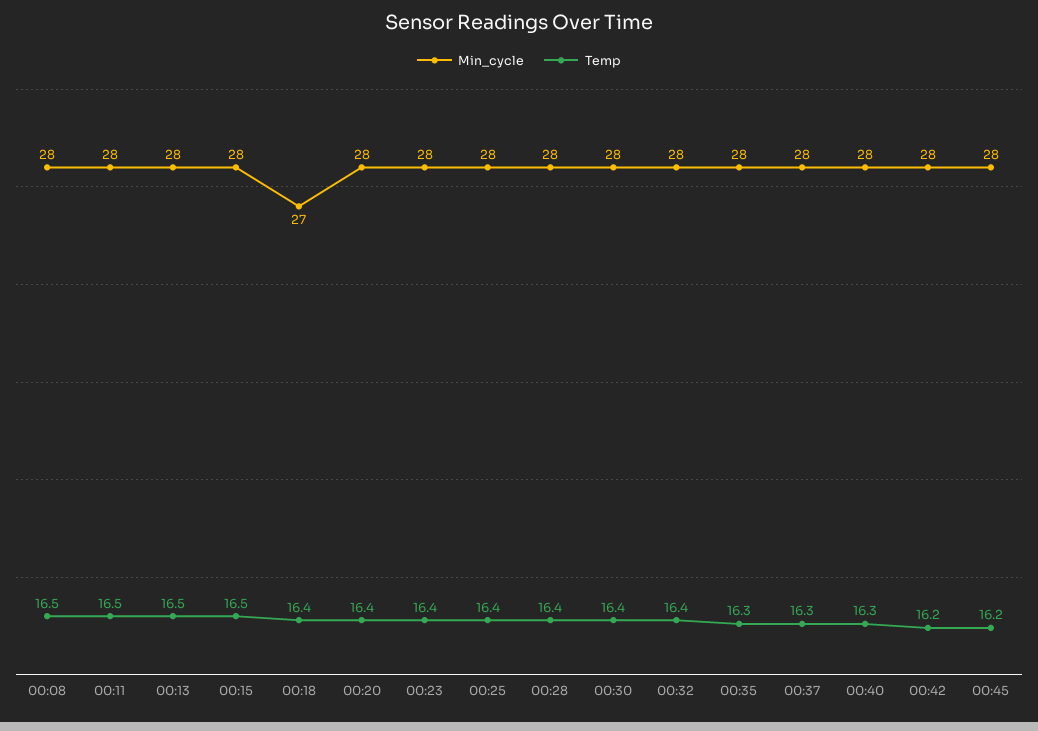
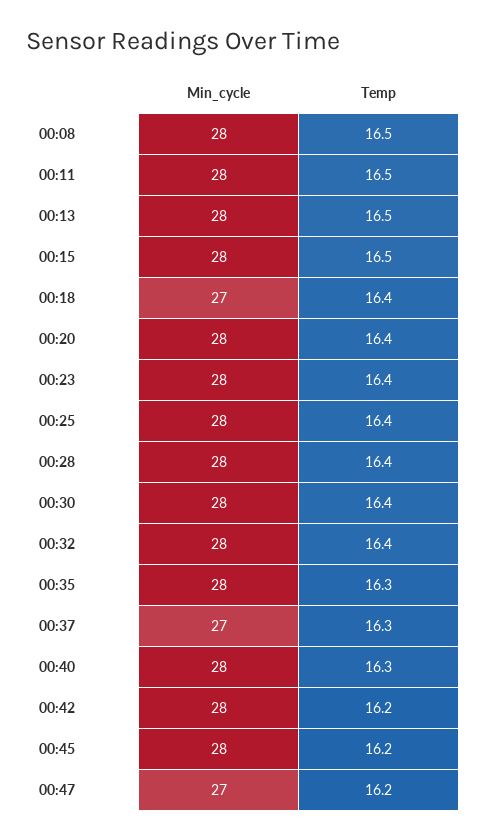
Min_cycle, 00:37: 28 -> 27
Min_cycle, 00:47: none -> 27
Temp, 00:47: none -> 16.2

